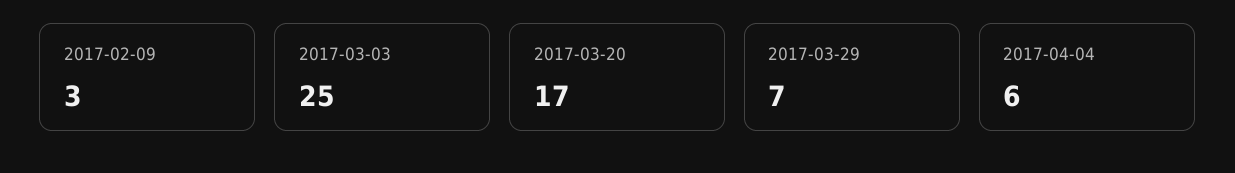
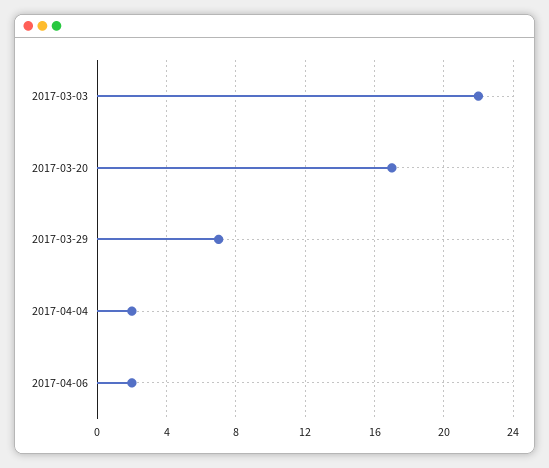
2017-02-09: 3 -> none
2017-03-03: 25 -> 22
2017-04-04: 6 -> 2
2017-04-06: none -> 2

